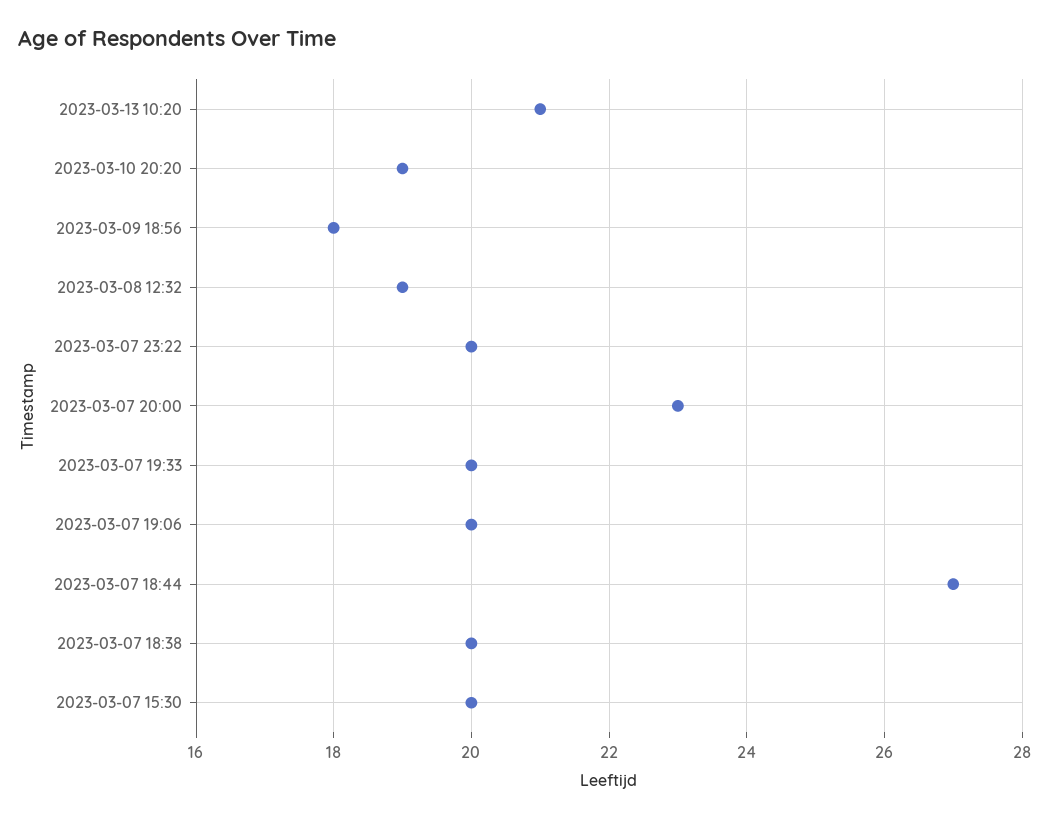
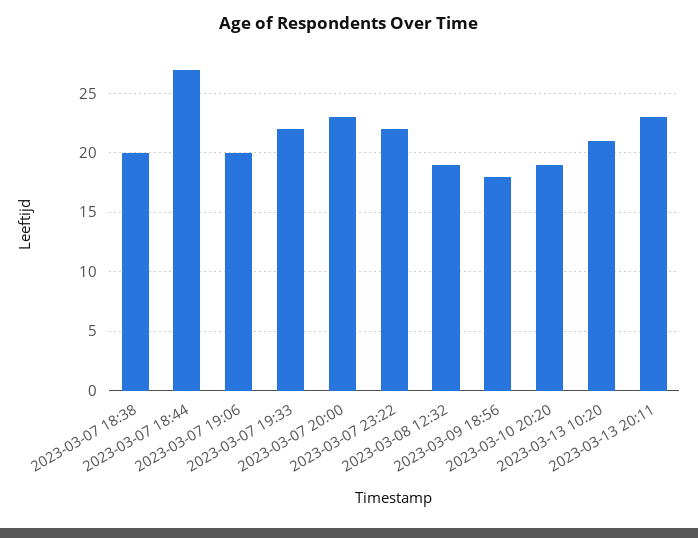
2023-03-07 23:22: 20 -> 22
2023-03-07 19:33: 20 -> 22
2023-03-07 15:30: 20 -> none
2023-03-13 20:11: none -> 23

